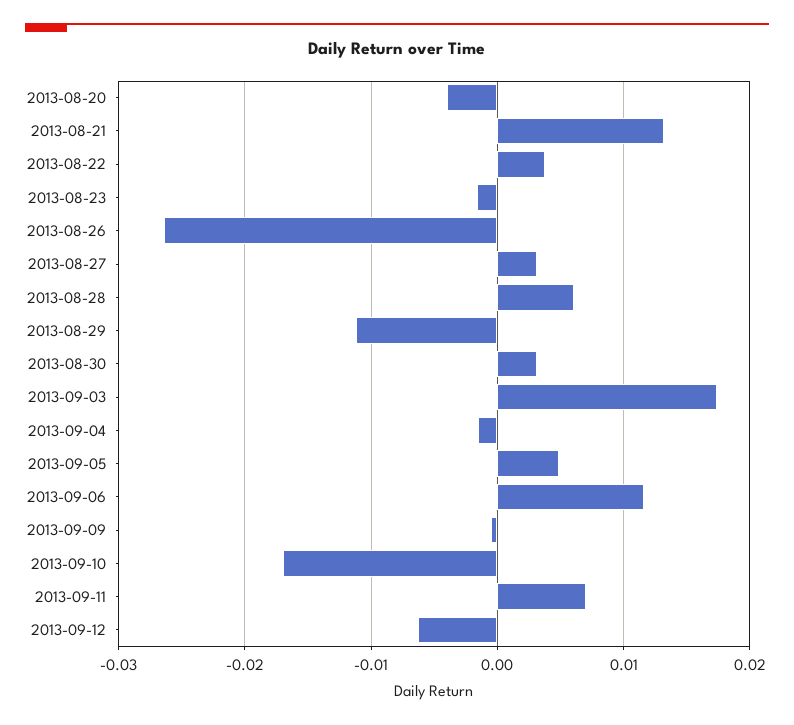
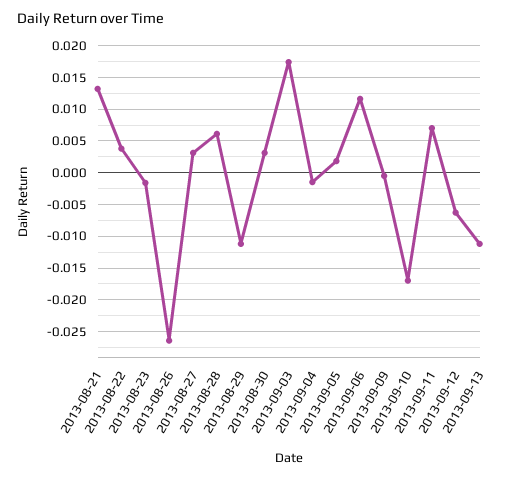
2013-08-20: -0.004 -> none
2013-09-05: 0.005 -> 0.002
2013-09-13: none -> -0.011

